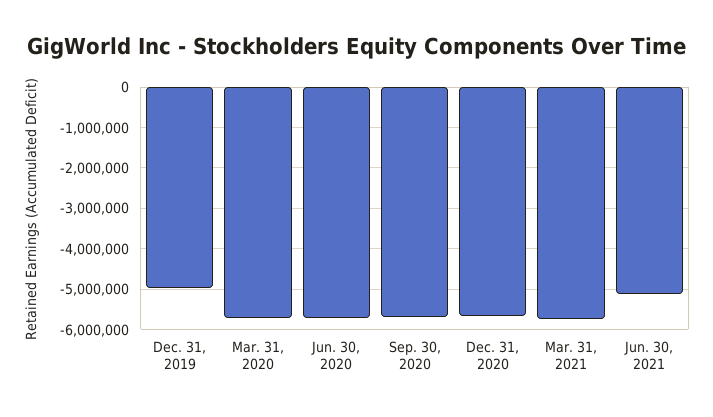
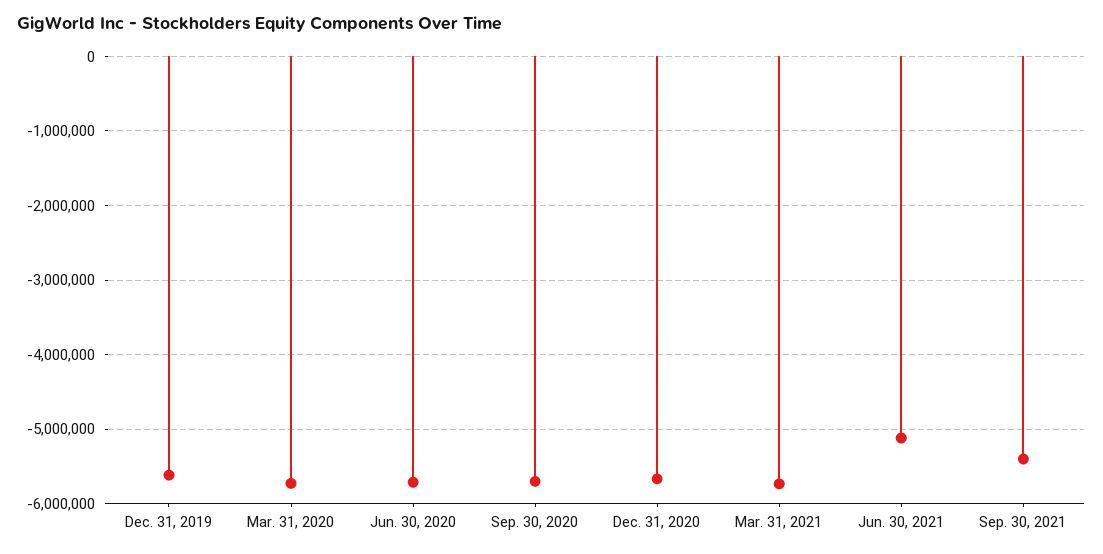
Dec. 31, 2019: -5000000 -> -5600000
Sep. 30, 2021: none -> -5400000

